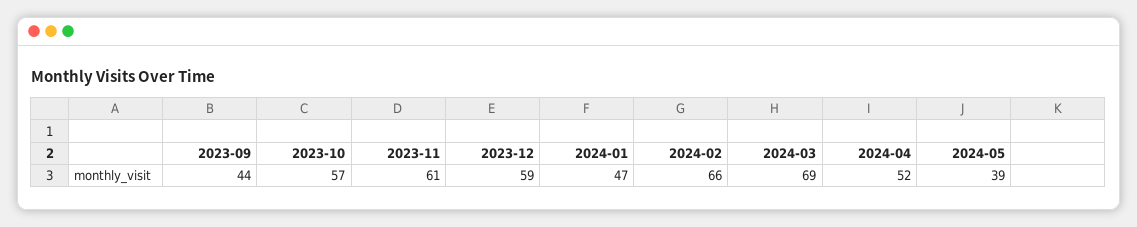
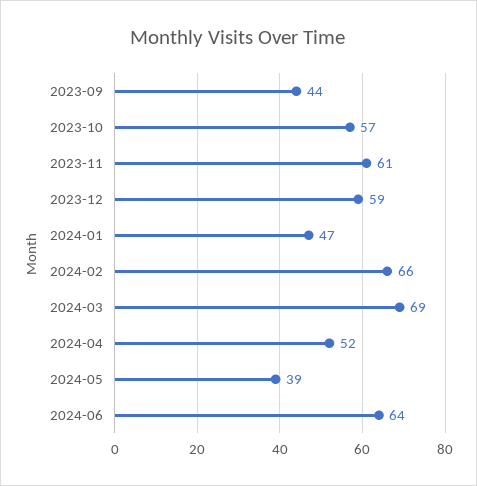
2024-06: none -> 64

